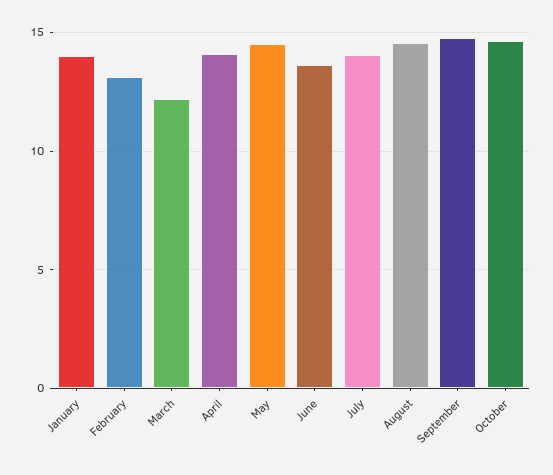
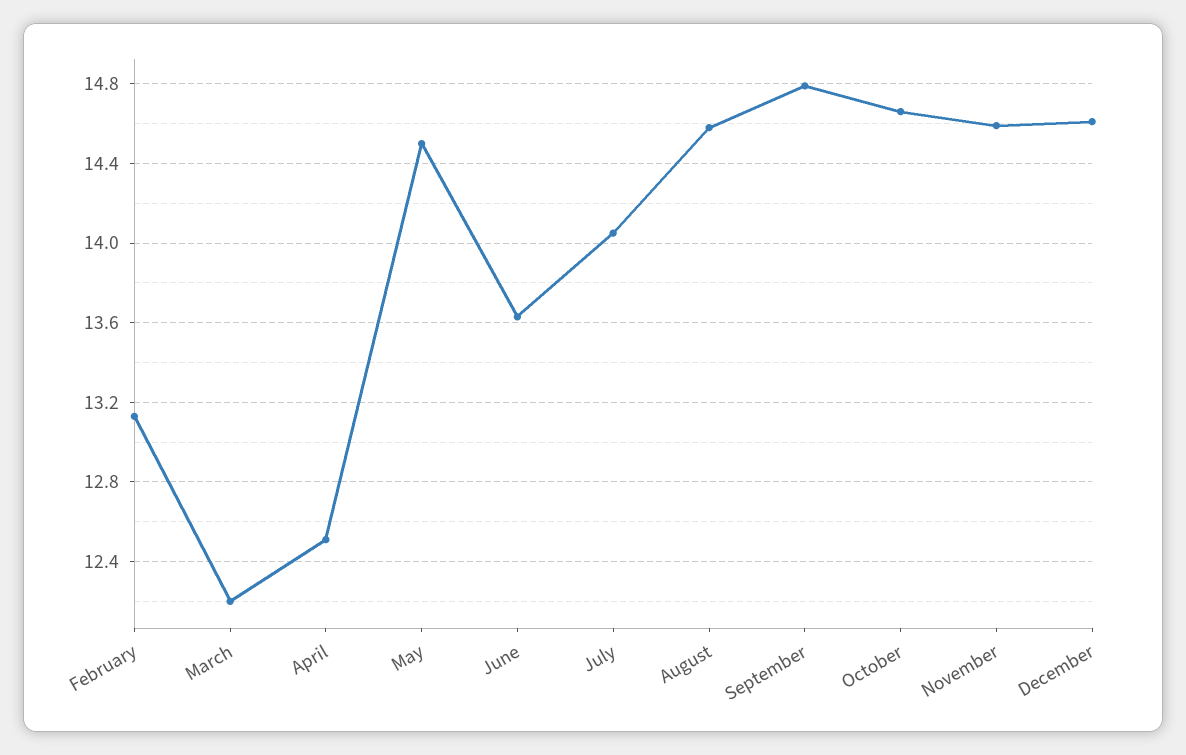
January: 14 -> none
April: 14 -> 12.5
November: none -> 14.6
December: none -> 14.6

